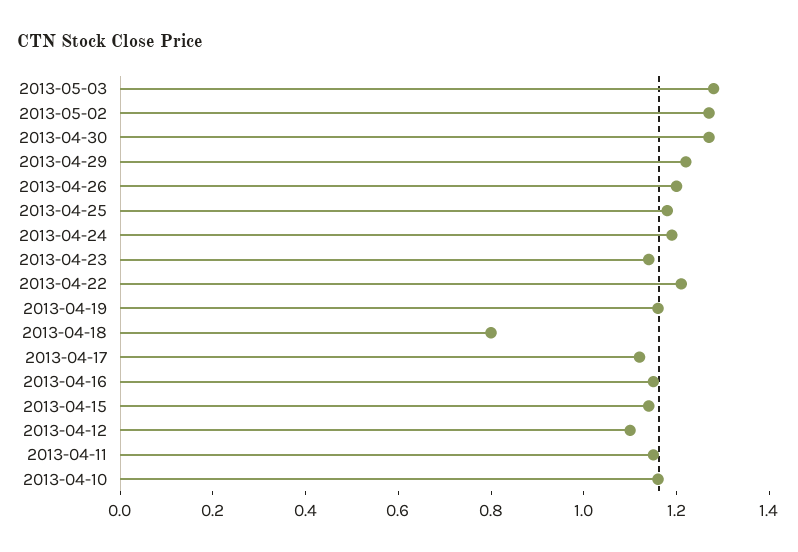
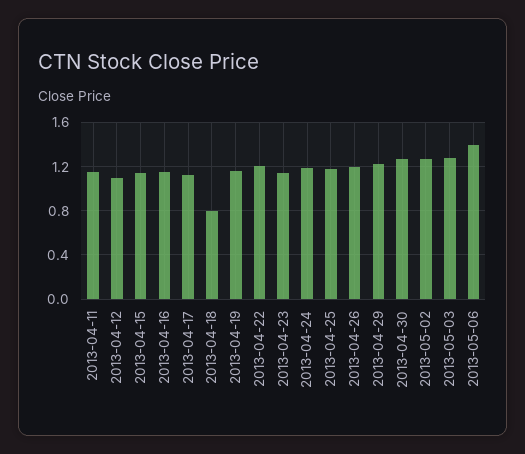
2013-04-10: 1.15 -> none
2013-05-06: none -> 1.4

